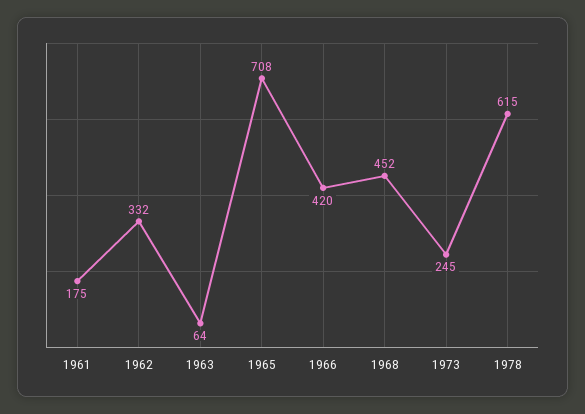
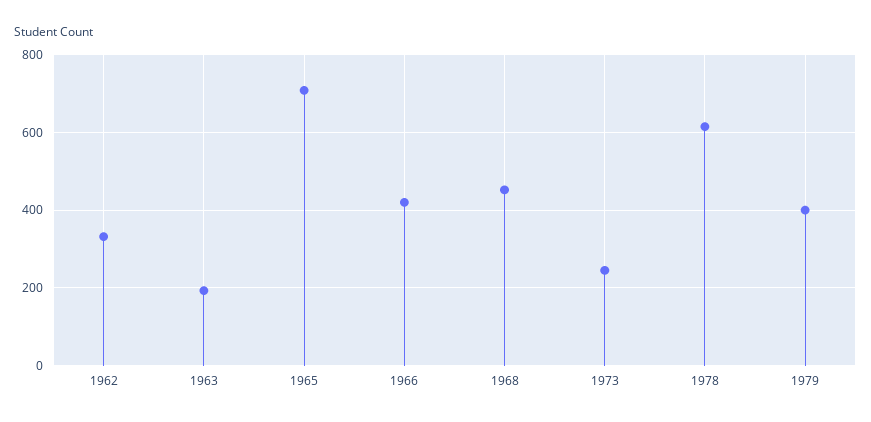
1961: 175 -> none
1963: 64 -> 200
1979: none -> 400

